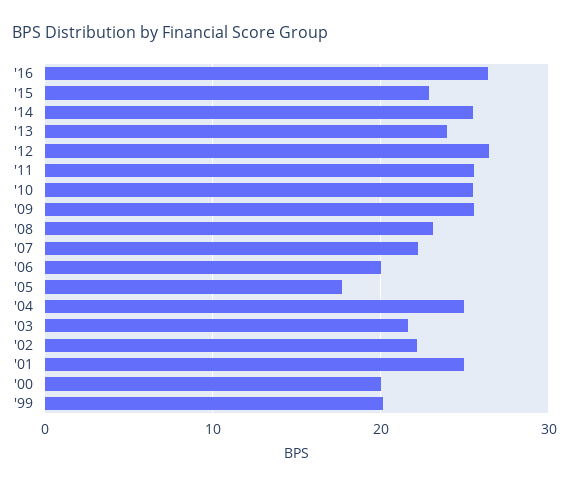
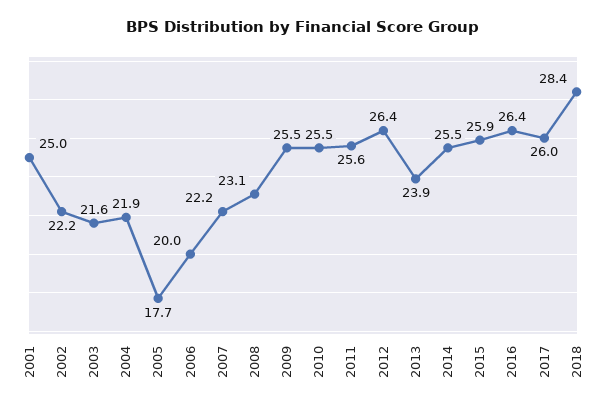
'15: 23 -> 25.9
'04: 25 -> 21.9
'00: 20 -> none
'99: 20 -> none
2017: none -> 26
2018: none -> 28.4

